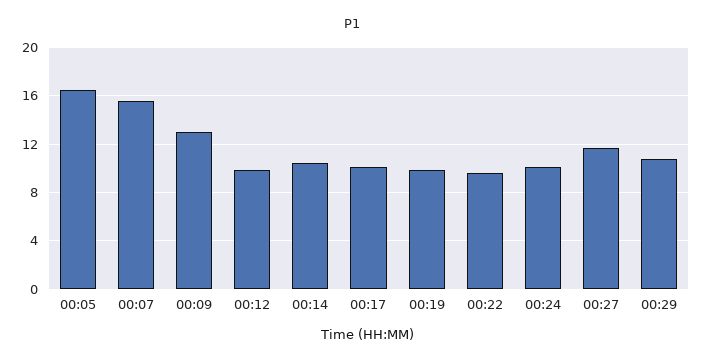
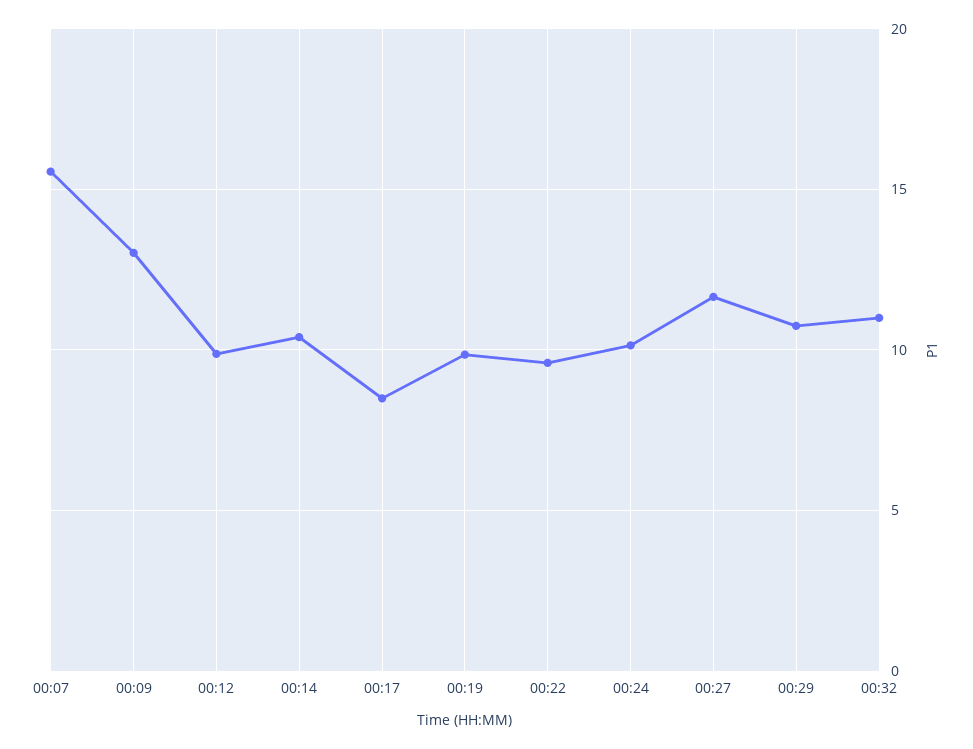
00:05: 16.5 -> none
00:17: 10 -> 8.5
00:32: none -> 11

